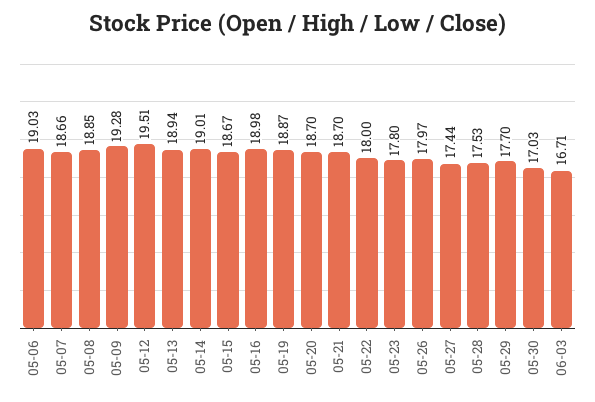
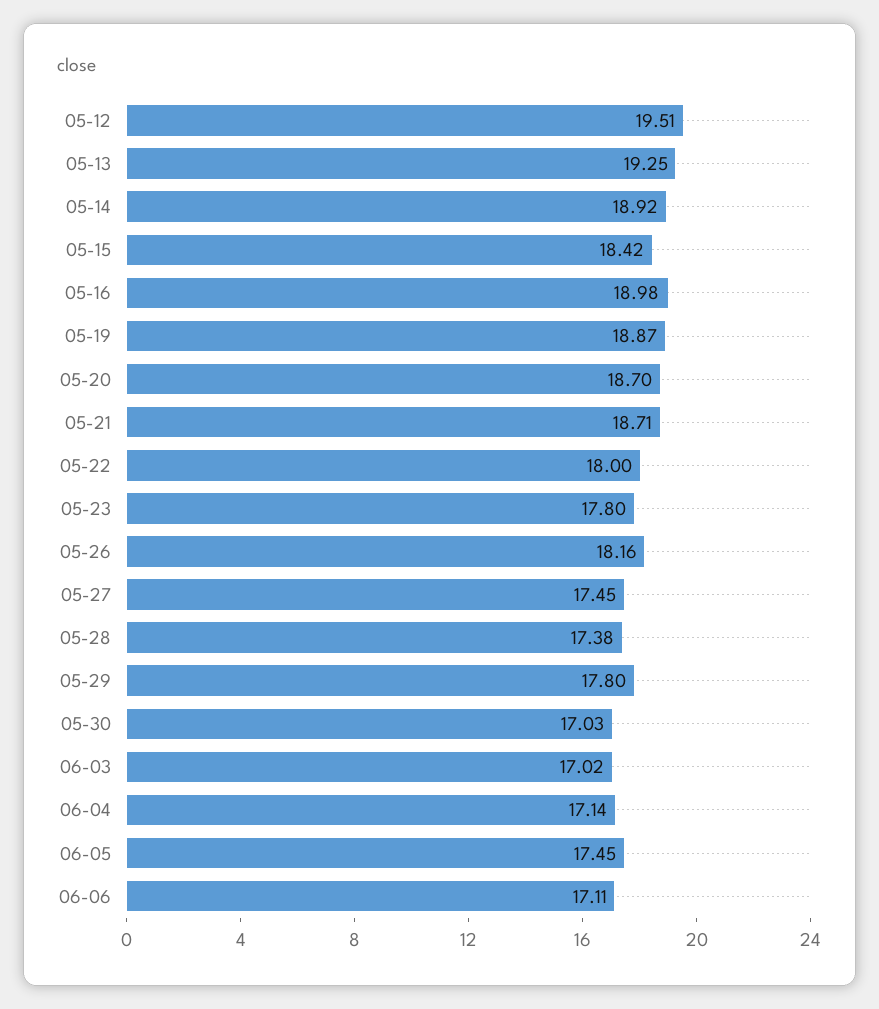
05-06: 19.03 -> none
05-07: 18.66 -> none
05-08: 18.85 -> none
05-09: 19.28 -> none
05-13: 18.94 -> 19.25
05-14: 19.01 -> 18.92
05-15: 18.67 -> 18.42
05-21: 18.7 -> 18.71
05-26: 17.97 -> 18.16
05-27: 17.44 -> 17.45
05-28: 17.53 -> 17.38
05-29: 17.7 -> 17.8
06-03: 16.71 -> 17.02
06-04: none -> 17.14
06-05: none -> 17.45
06-06: none -> 17.11

